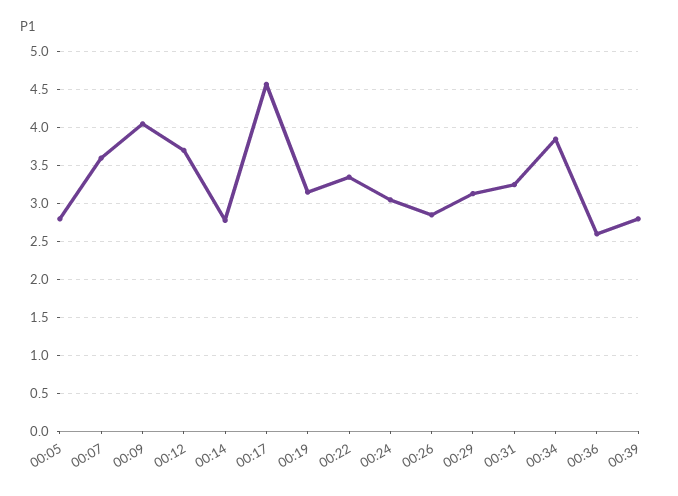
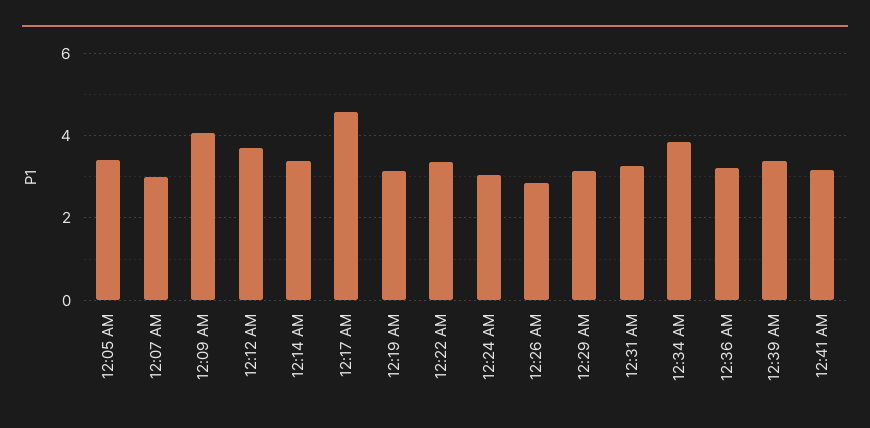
00:05: 2.8 -> 3.4
00:07: 3.6 -> 3
00:14: 2.8 -> 3.4
00:36: 2.6 -> 3.2
00:39: 2.8 -> 3.4
12:41 AM: none -> 3.2

